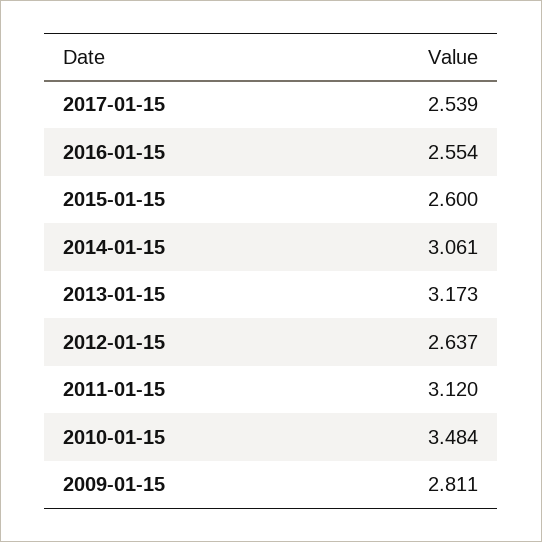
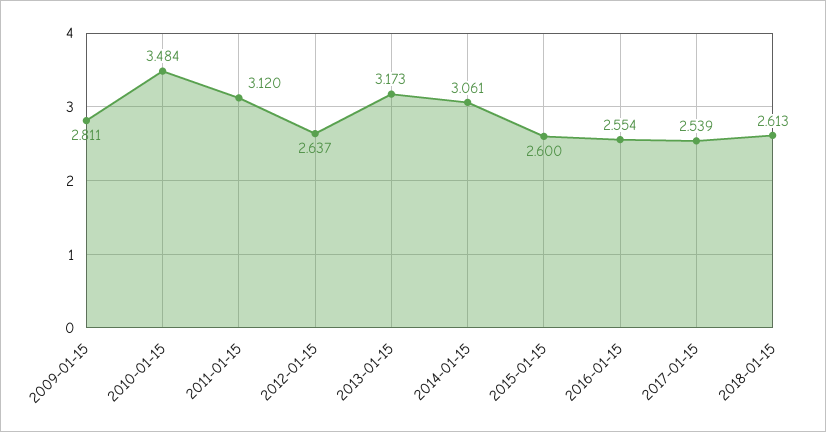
2018-01-15: none -> 2.613

